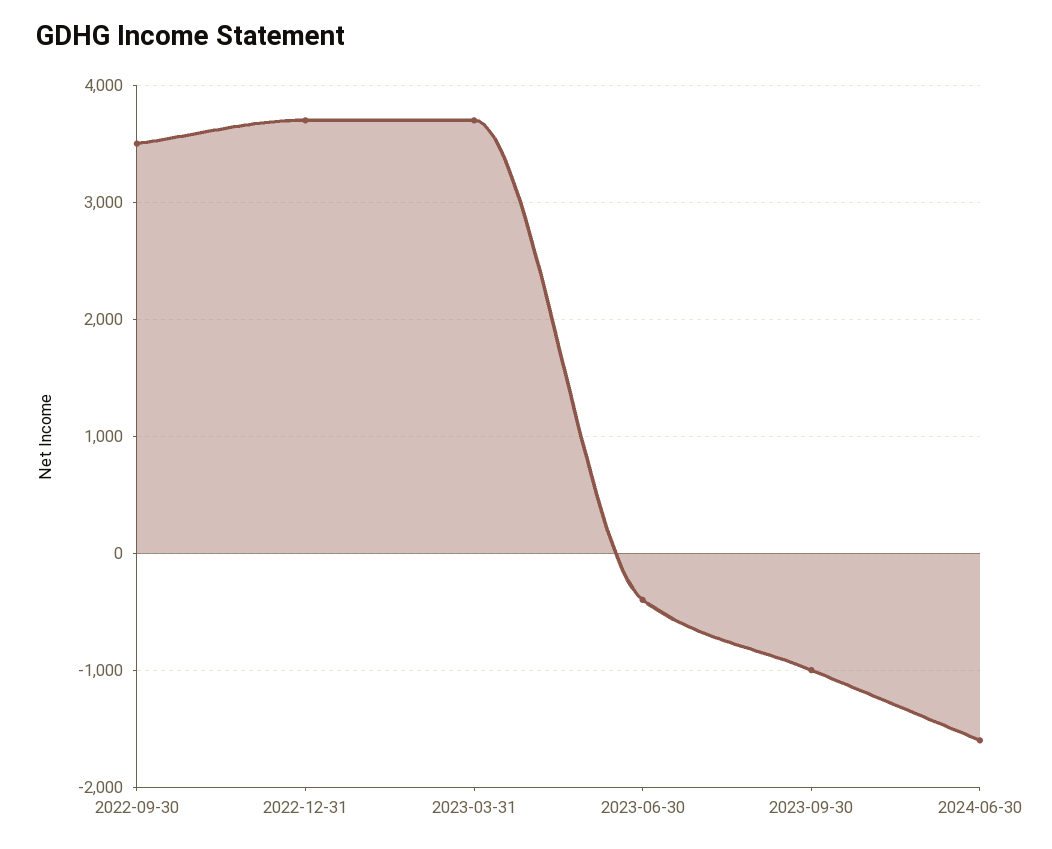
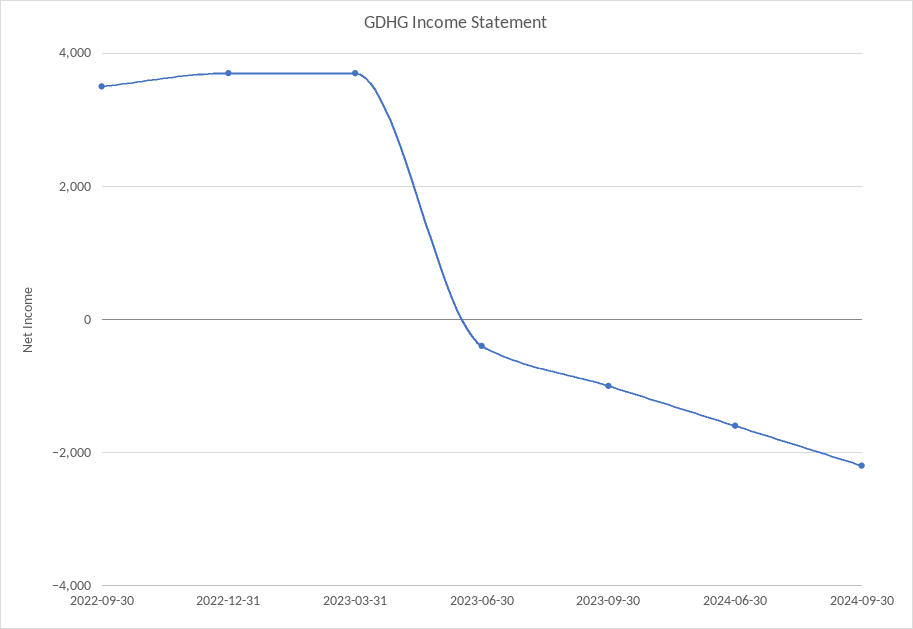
2024-09-30: none -> -2200

